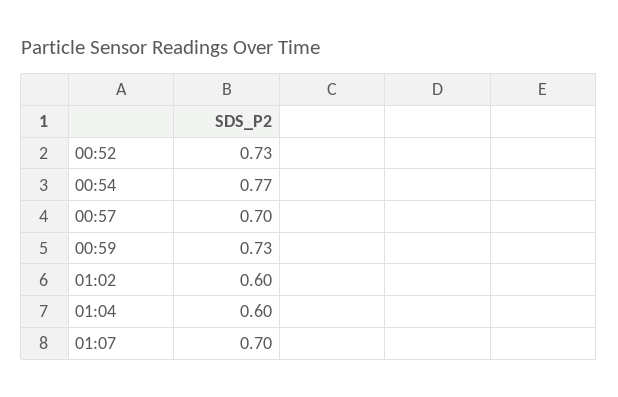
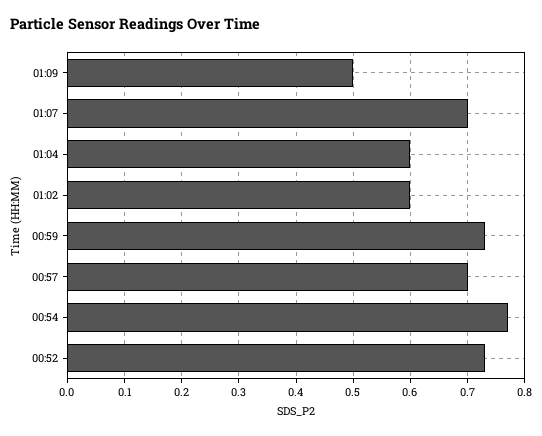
01:09: none -> 0.5

